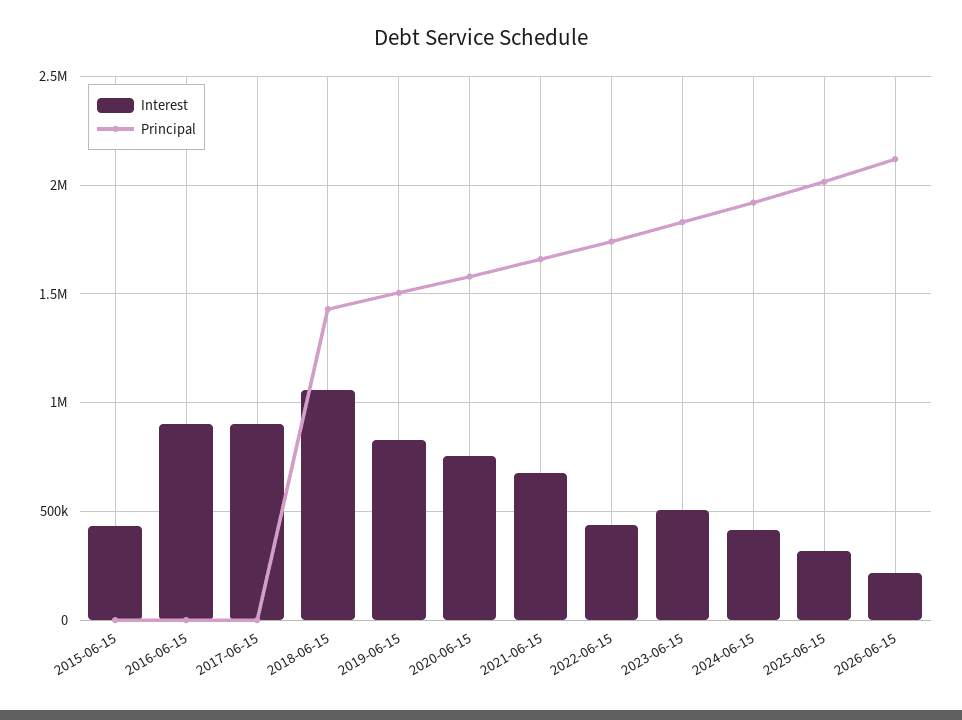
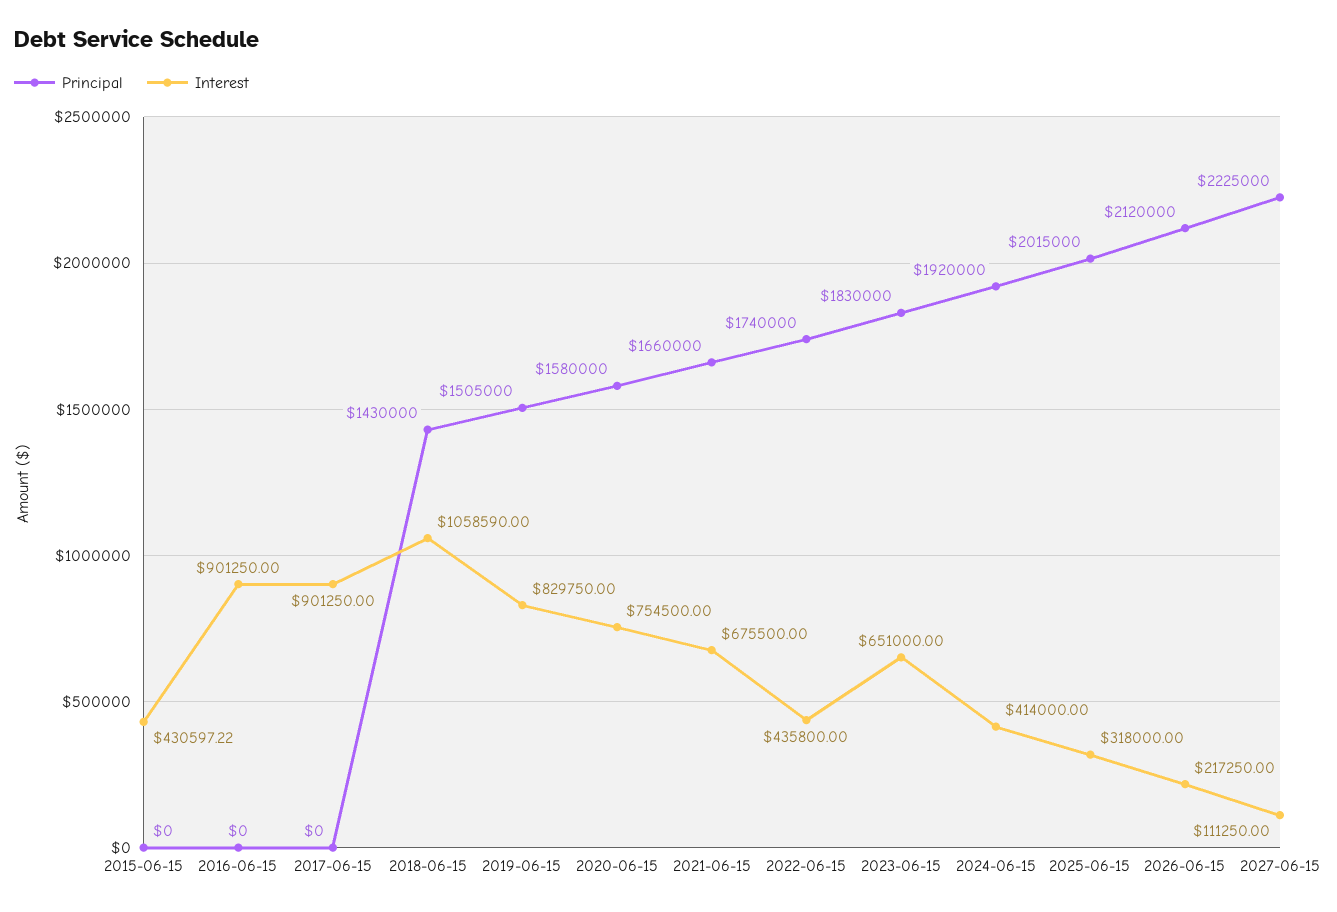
Interest, 2023-06-15: 500000 -> 651000
Principal, 2027-06-15: none -> 2225000
Interest, 2027-06-15: none -> 111250

